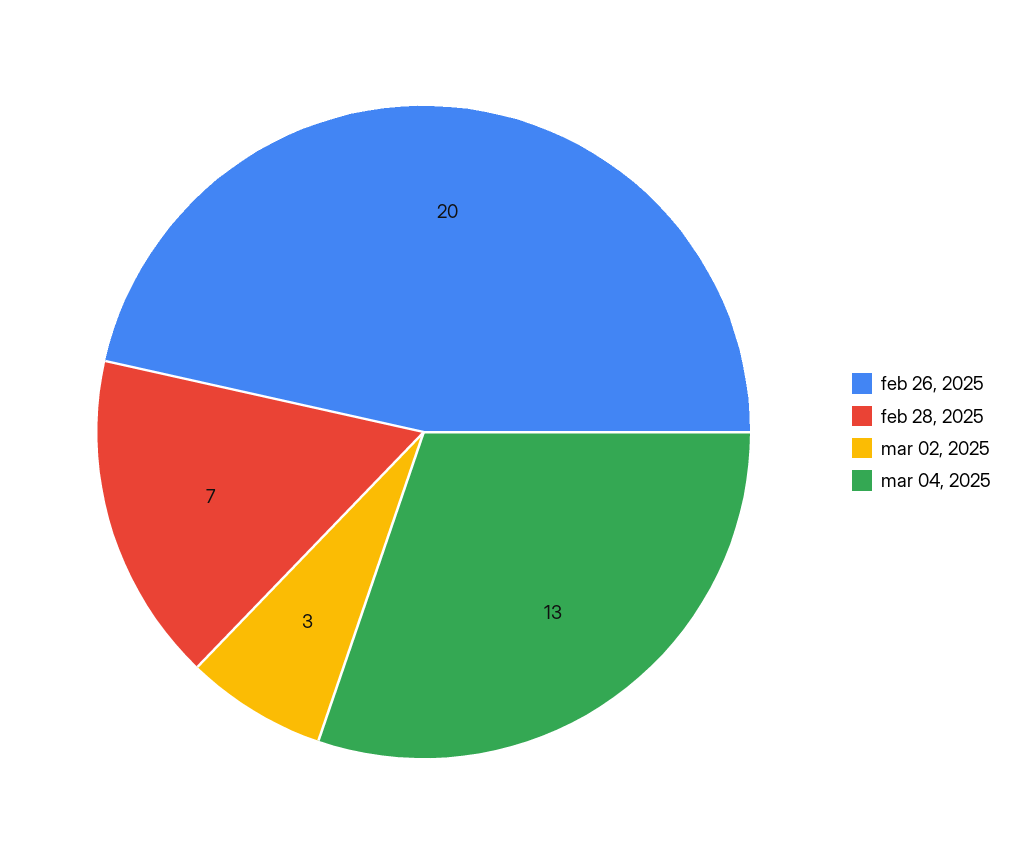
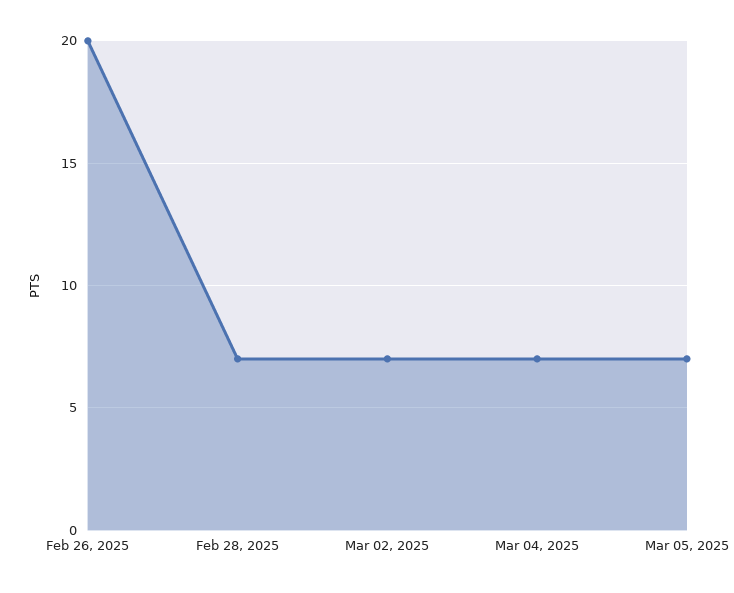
mar 02, 2025: 3 -> 7
mar 04, 2025: 13 -> 7
Mar 05, 2025: none -> 7

